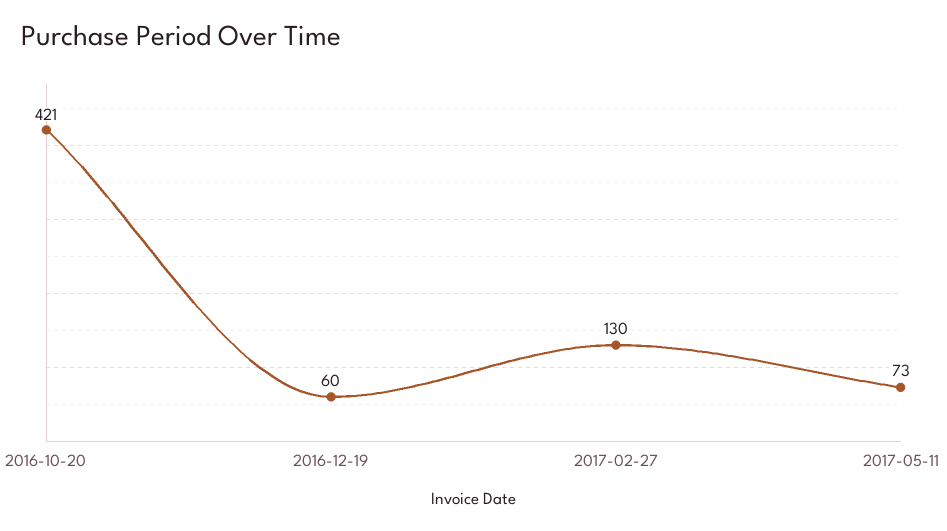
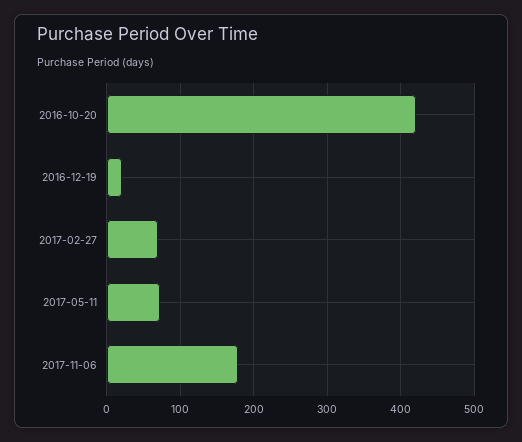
2016-12-19: 60 -> 20
2017-02-27: 130 -> 70
2017-11-06: none -> 180

